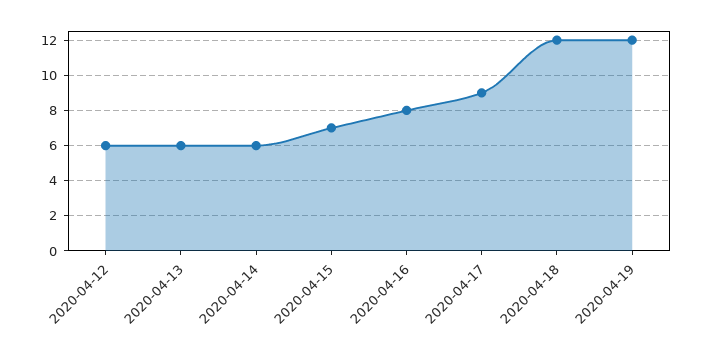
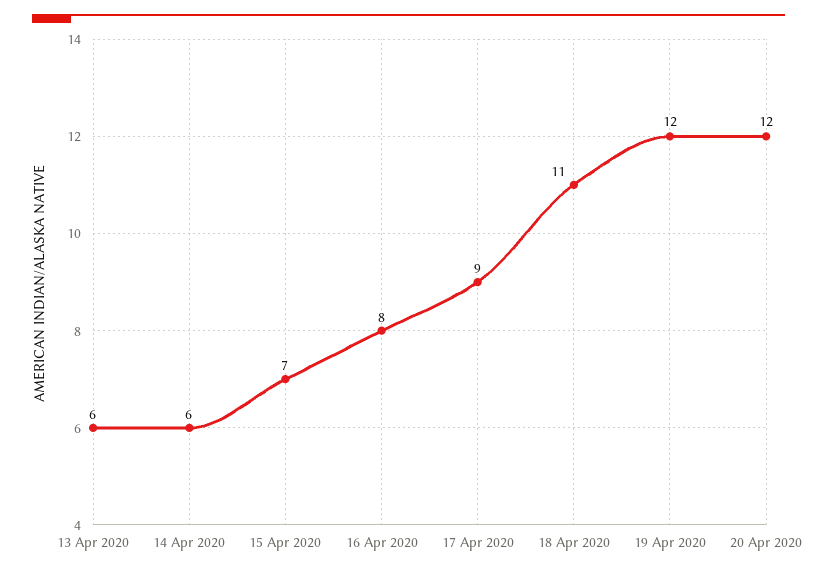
2020-04-12: 6 -> none
2020-04-18: 12 -> 11
20 Apr 2020: none -> 12

